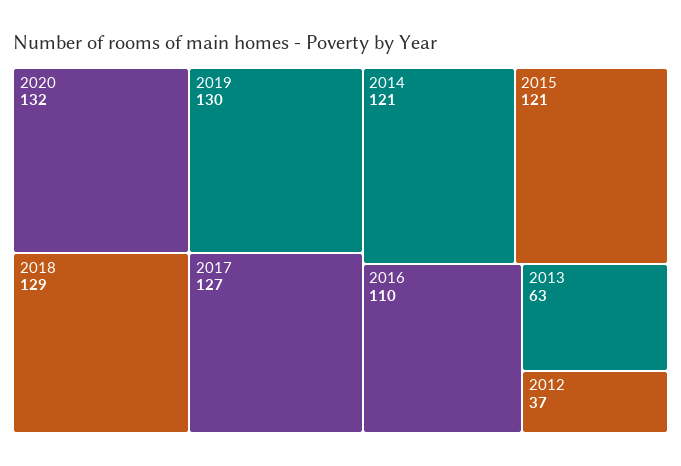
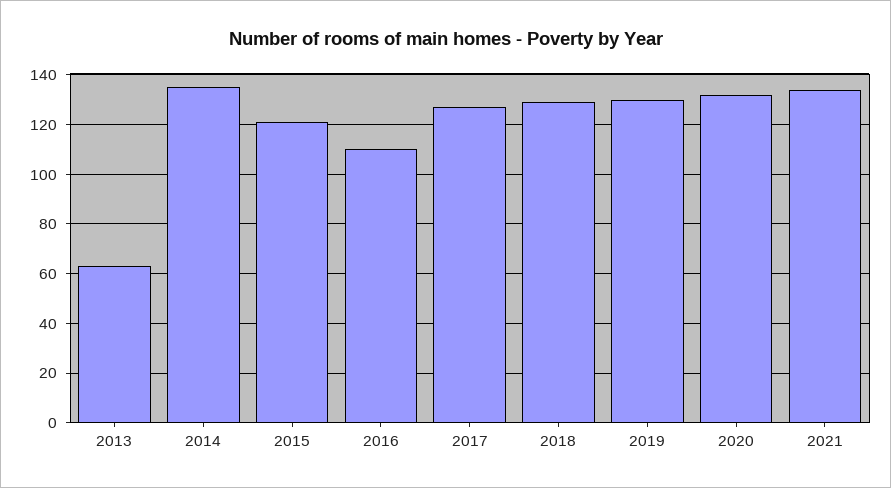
2014: 121 -> 135
2012: 37 -> none
2021: none -> 135

